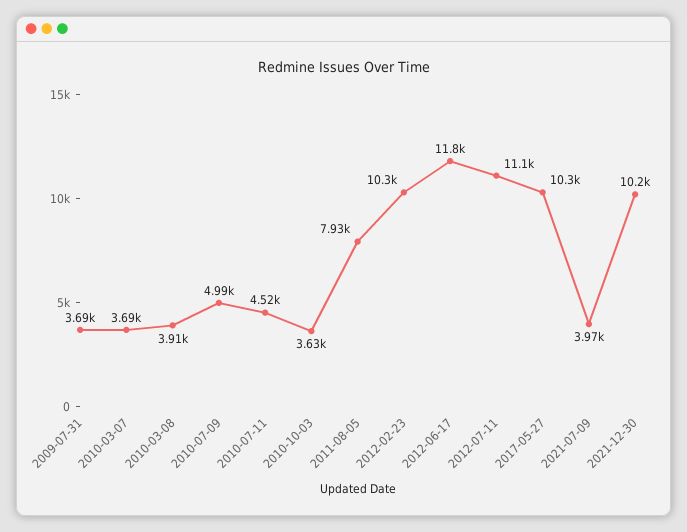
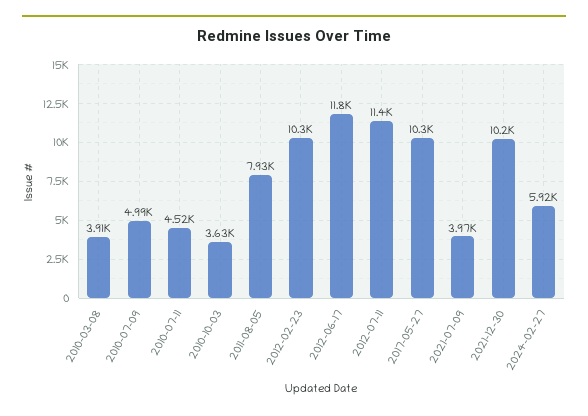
2009-07-31: 3690 -> none
2010-03-07: 3690 -> none
2012-07-11: 11100 -> 11400
2024-02-27: none -> 5920

